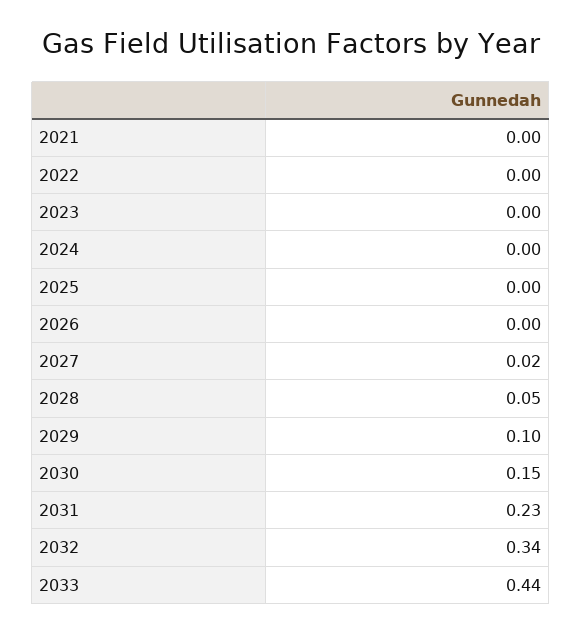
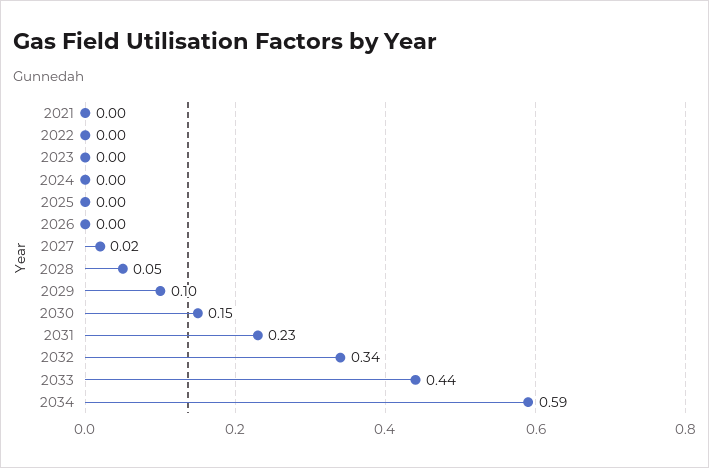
2034: none -> 0.59

